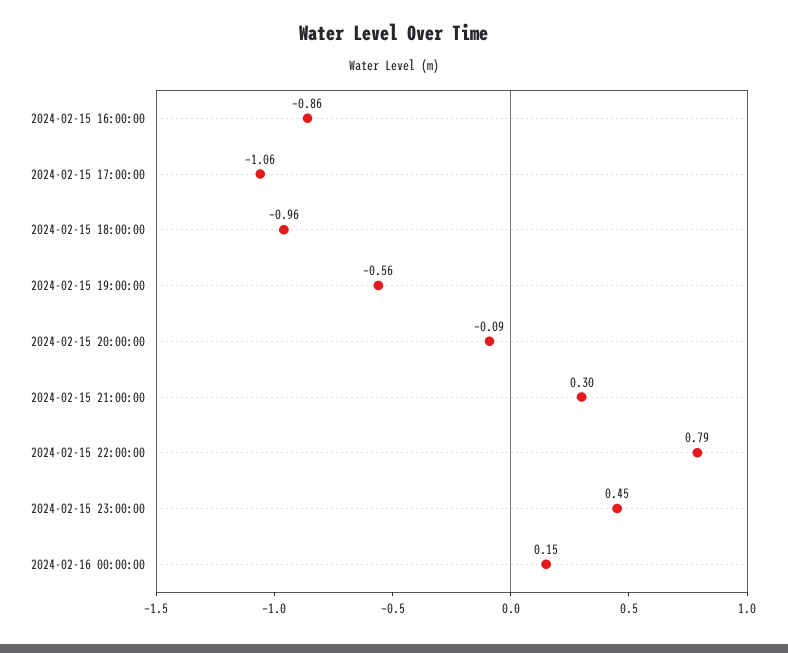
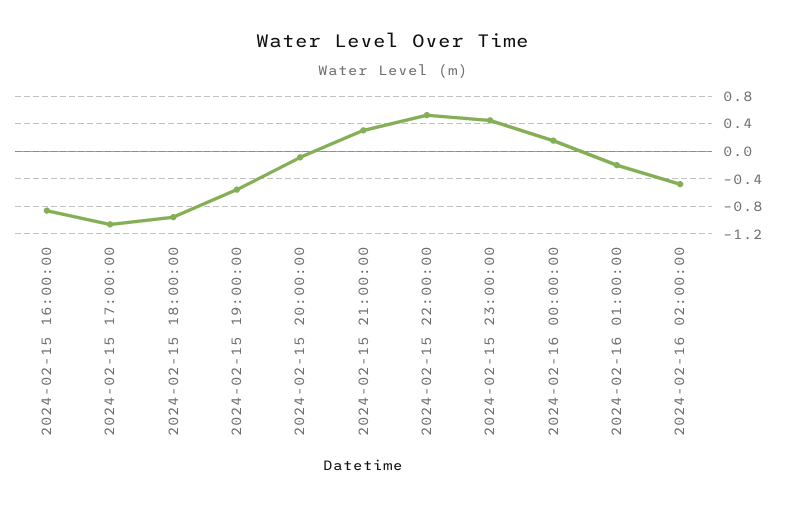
2024-02-15 22:00:00: 0.79 -> 0.5
2024-02-16 01:00:00: none -> -0.2
2024-02-16 02:00:00: none -> -0.5

